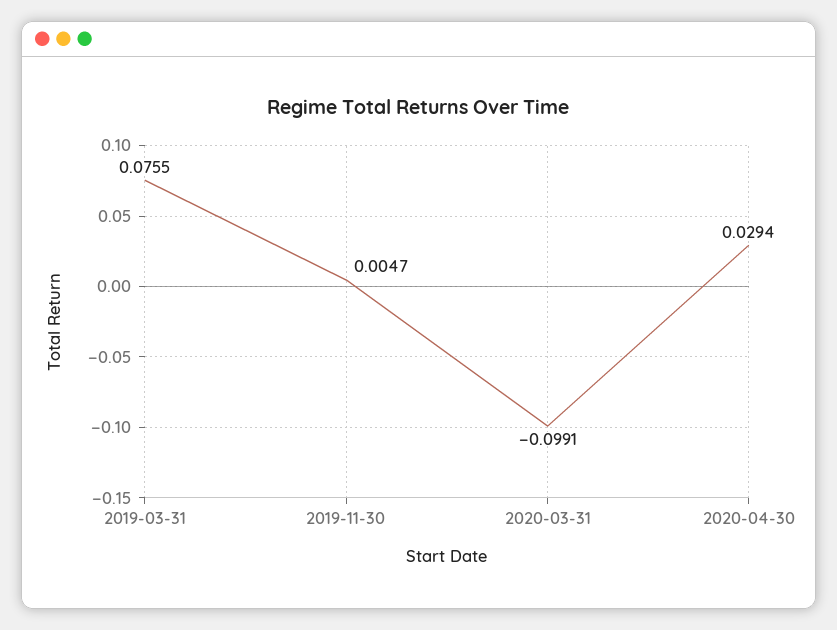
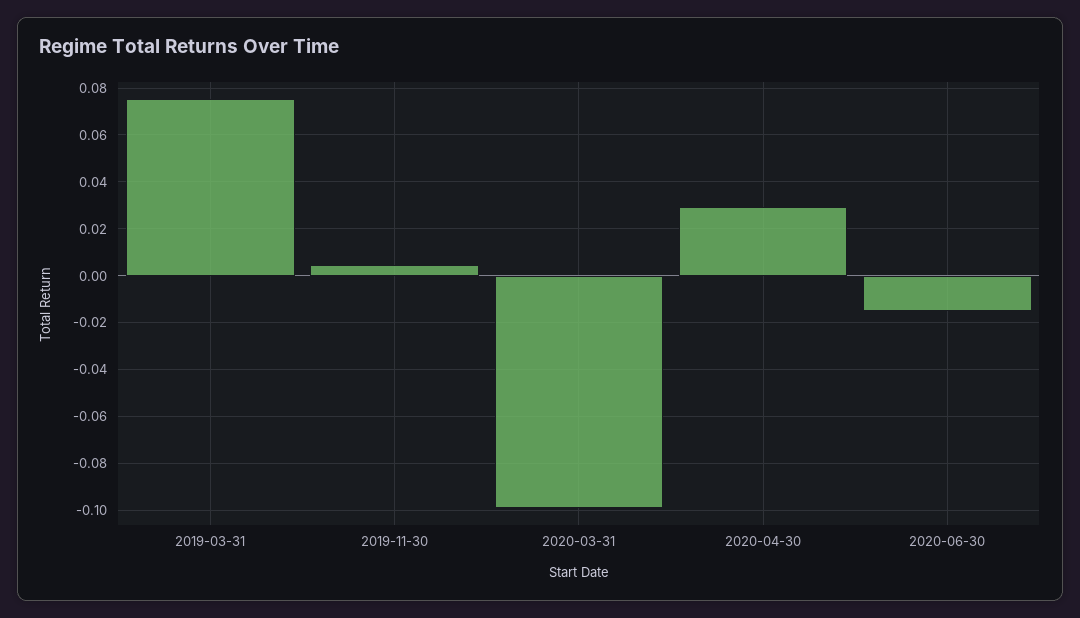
2020-06-30: none -> -0.015

